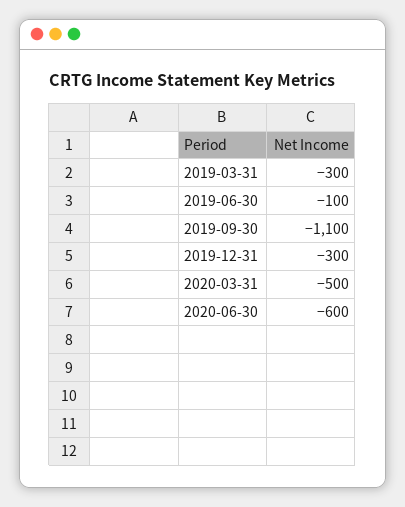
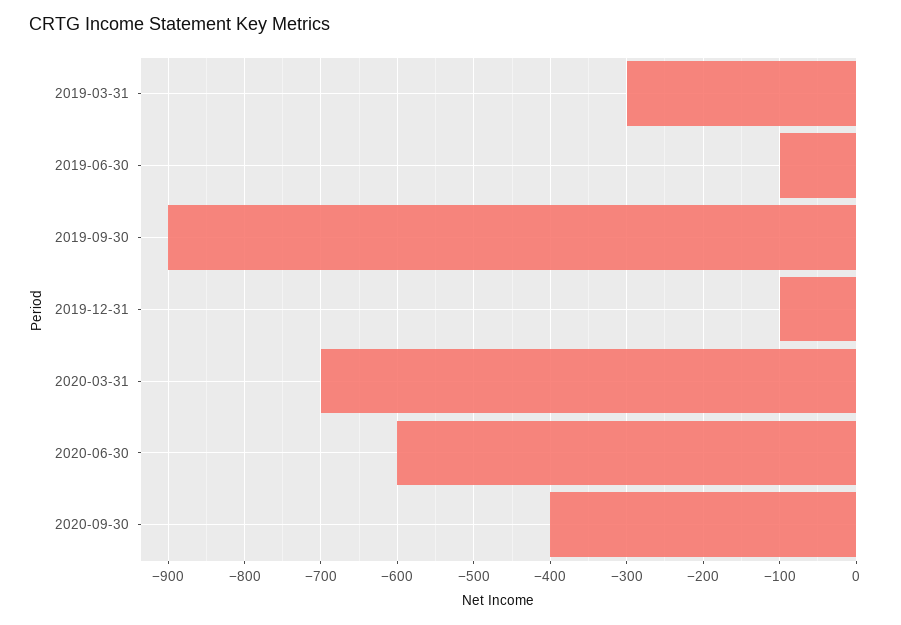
2019-09-30: -1100 -> -900
2019-12-31: -300 -> -100
2020-03-31: -500 -> -700
2020-09-30: none -> -400

